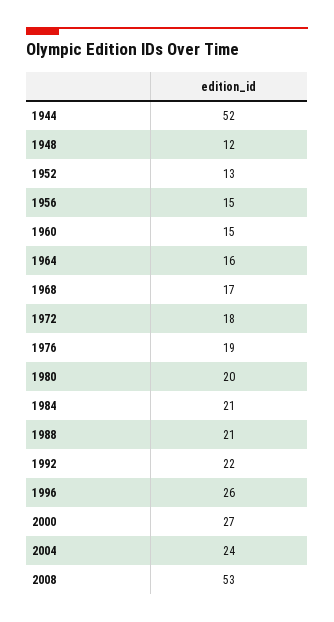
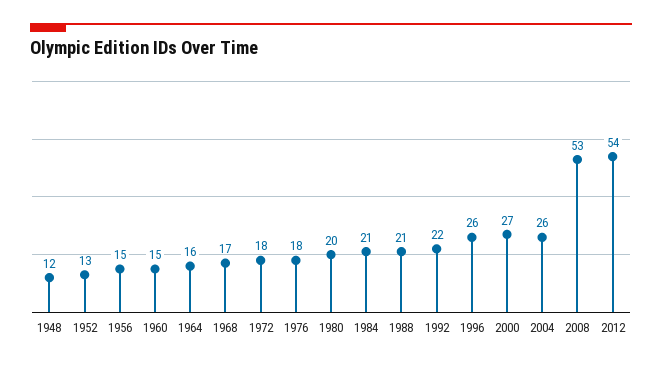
1944: 52 -> none
1976: 19 -> 18
2004: 24 -> 26
2012: none -> 54

